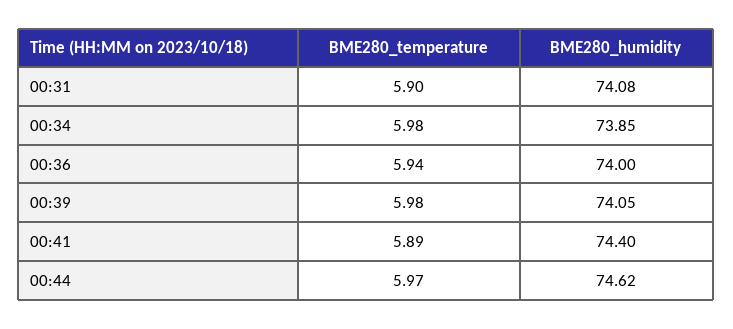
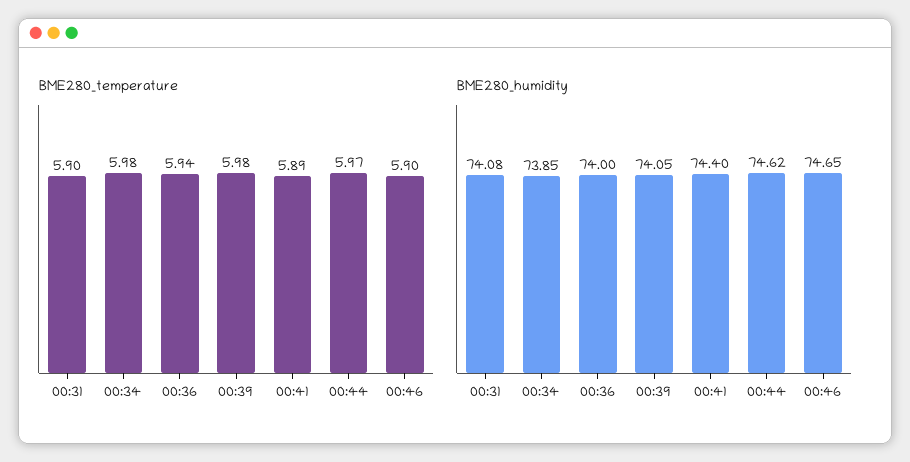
BME280_temperature, 00:46: none -> 5.9
BME280_humidity, 00:46: none -> 74.65

